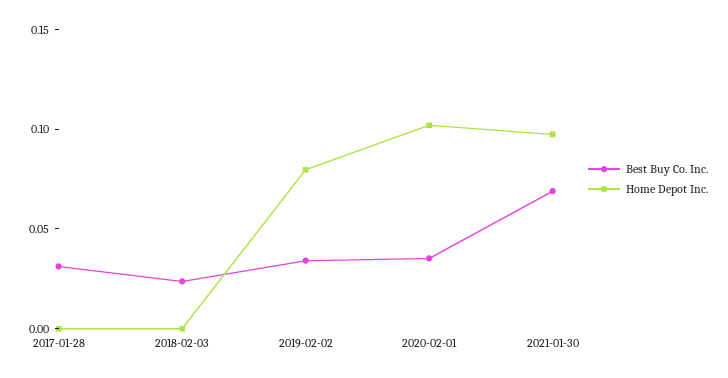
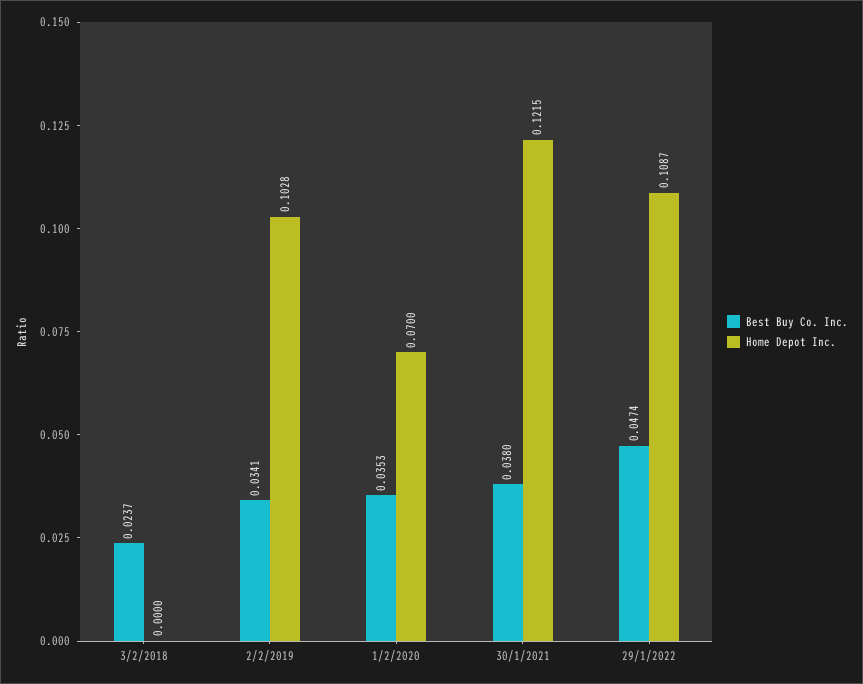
Best Buy Co. Inc., 2017-01-28: 0.03 -> none
Home Depot Inc., 2017-01-28: 0 -> none
Home Depot Inc., 2019-02-02: 0.08 -> 0.1028
Home Depot Inc., 2020-02-01: 0.1 -> 0.07
Best Buy Co. Inc., 2021-01-30: 0.07 -> 0.038
Home Depot Inc., 2021-01-30: 0.1 -> 0.1215
Best Buy Co. Inc., 29/1/2022: none -> 0.0474
Home Depot Inc., 29/1/2022: none -> 0.1087

